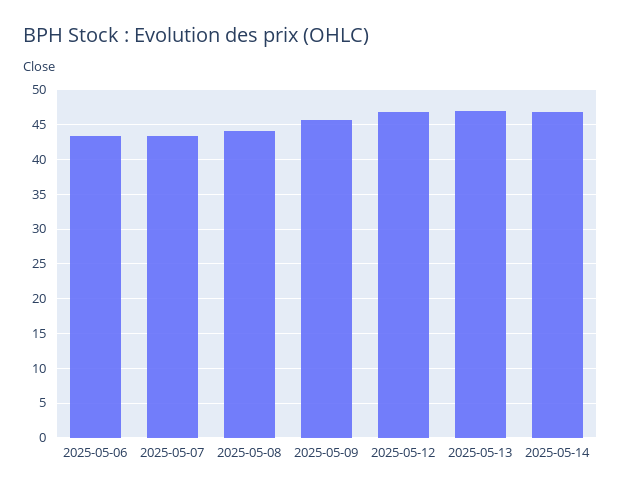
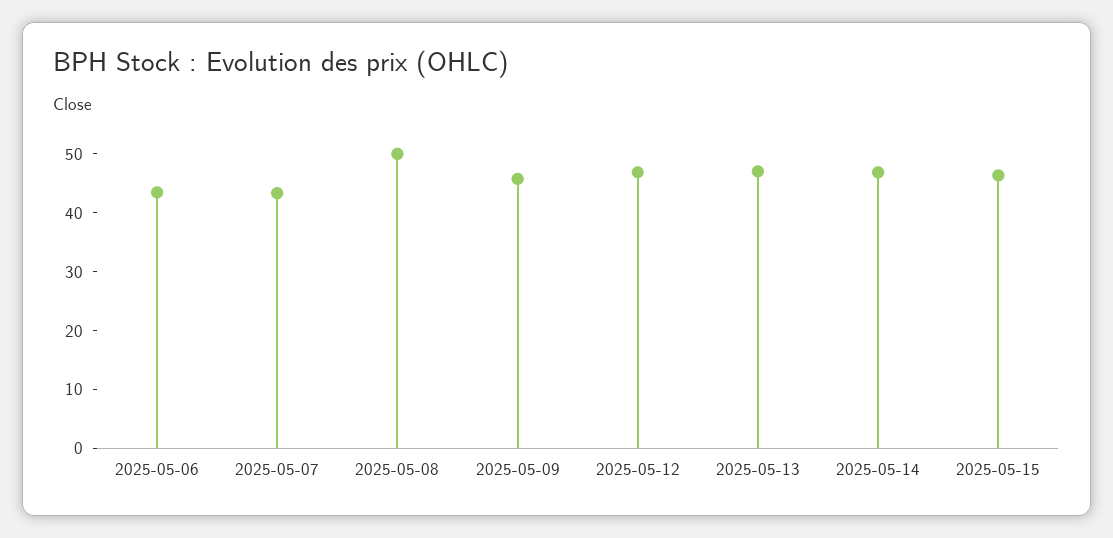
2025-05-08: 44 -> 50
2025-05-15: none -> 46

